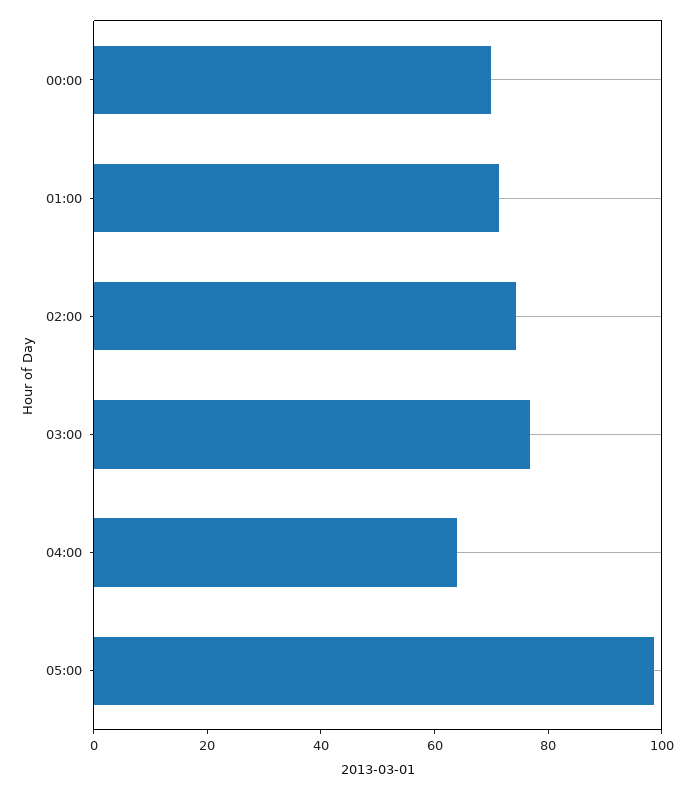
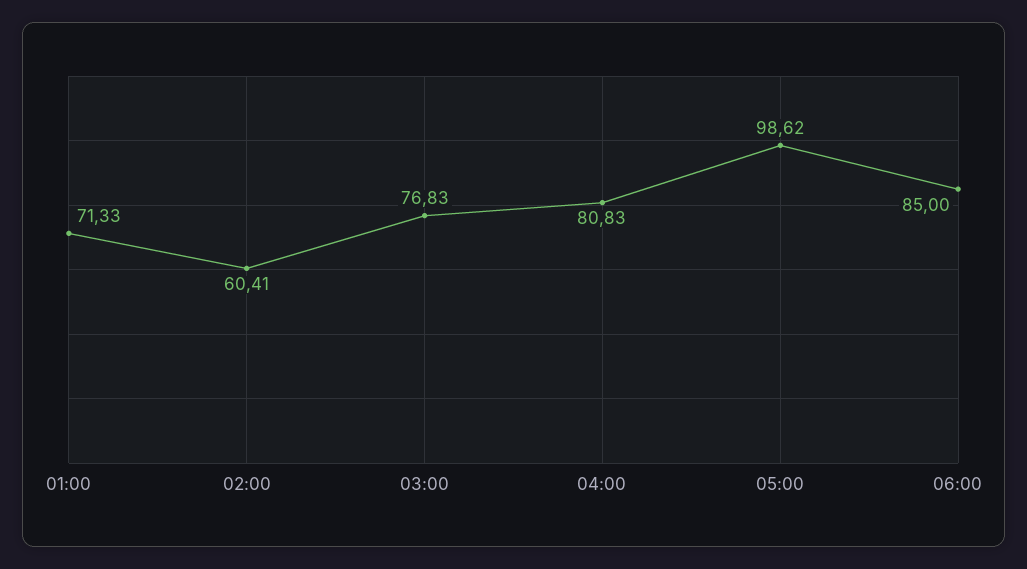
00:00: 70 -> none
02:00: 75 -> 60.41
04:00: 65 -> 80.83
06:00: none -> 85

